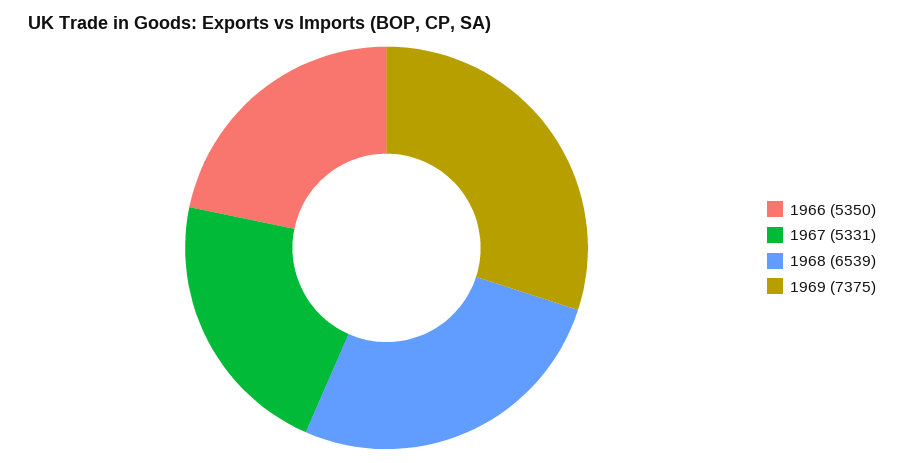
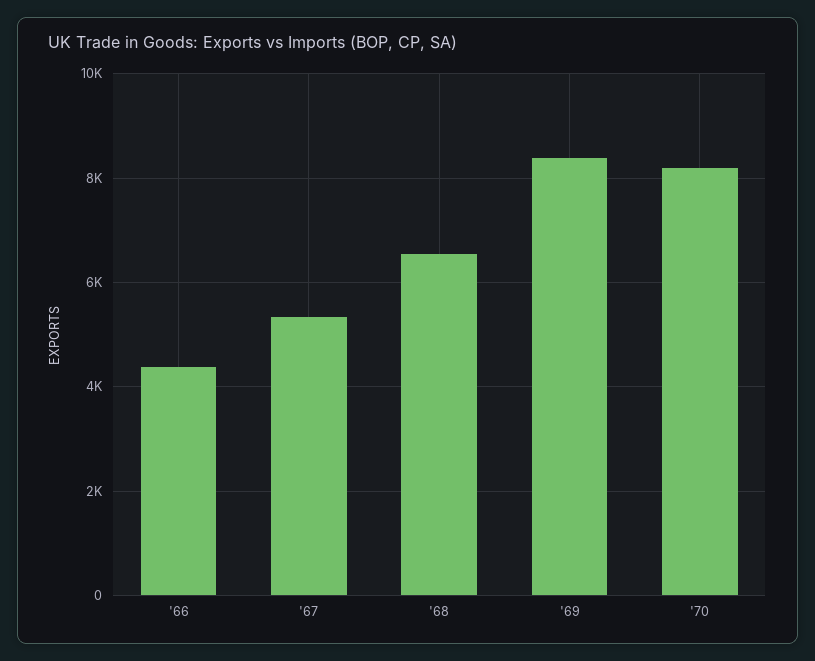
1966: 5350 -> 4400
1969: 7375 -> 8400
'70: none -> 8200

